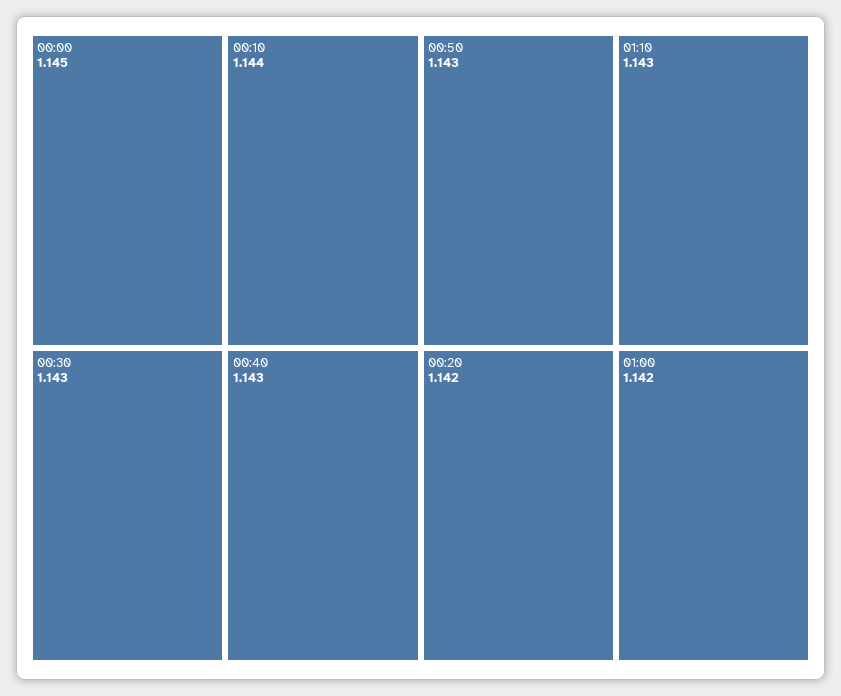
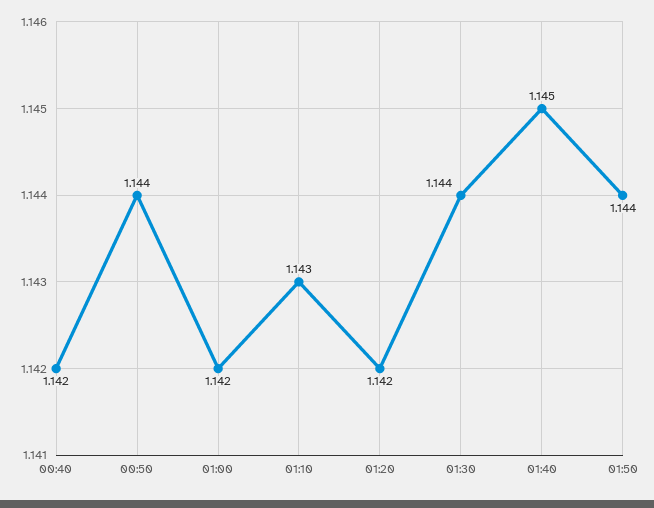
00:00: 1.145 -> none
00:10: 1.144 -> none
00:30: 1.143 -> none
00:40: 1.143 -> 1.142
00:50: 1.143 -> 1.144
00:20: 1.142 -> none
01:20: none -> 1.142
01:30: none -> 1.144
01:40: none -> 1.145
01:50: none -> 1.144

